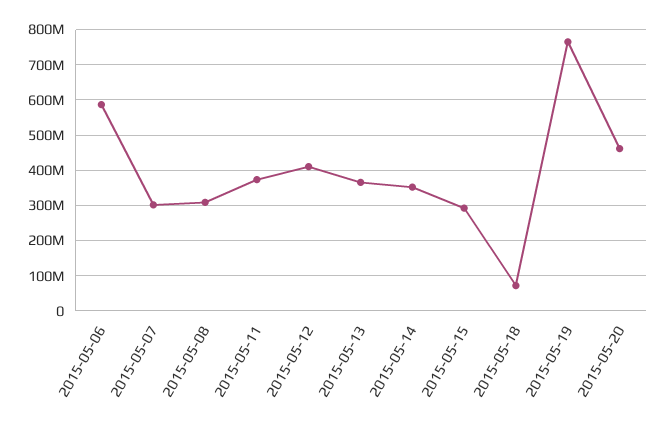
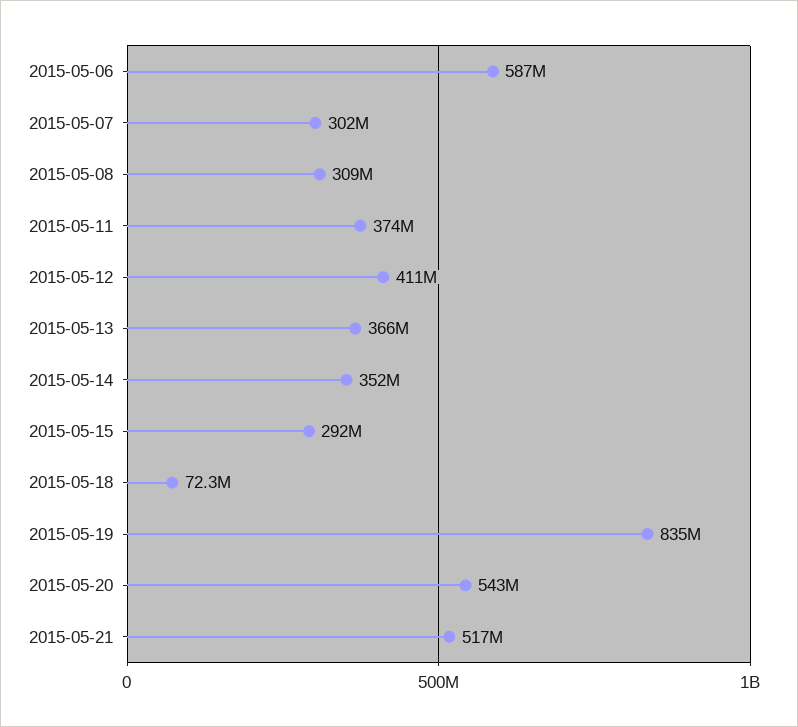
2015-05-19: 760000000 -> 835000000
2015-05-20: 460000000 -> 543000000
2015-05-21: none -> 517000000

